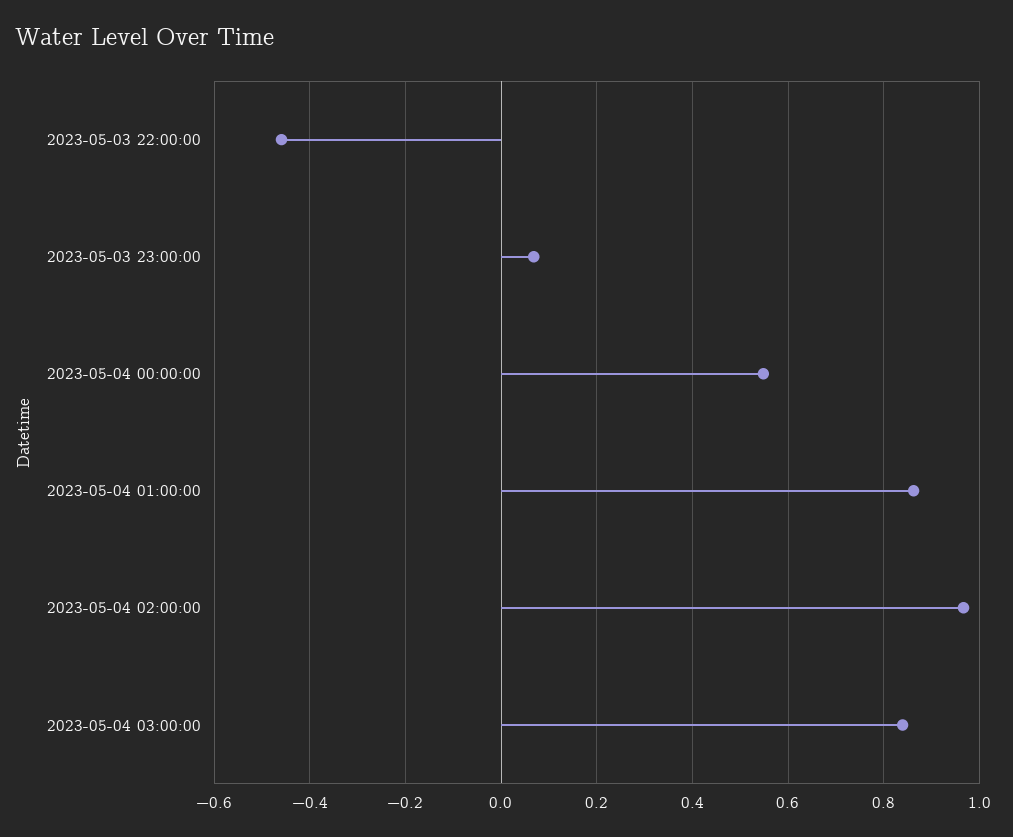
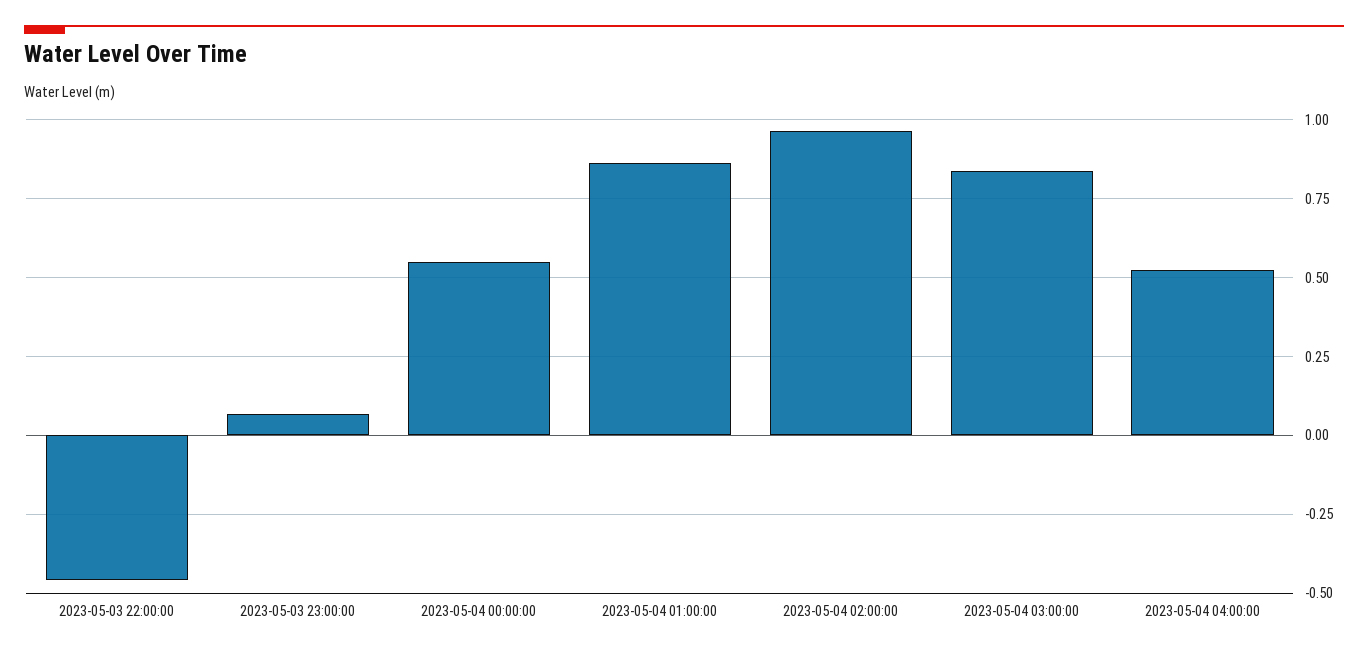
2023-05-04 04:00:00: none -> 0.525

